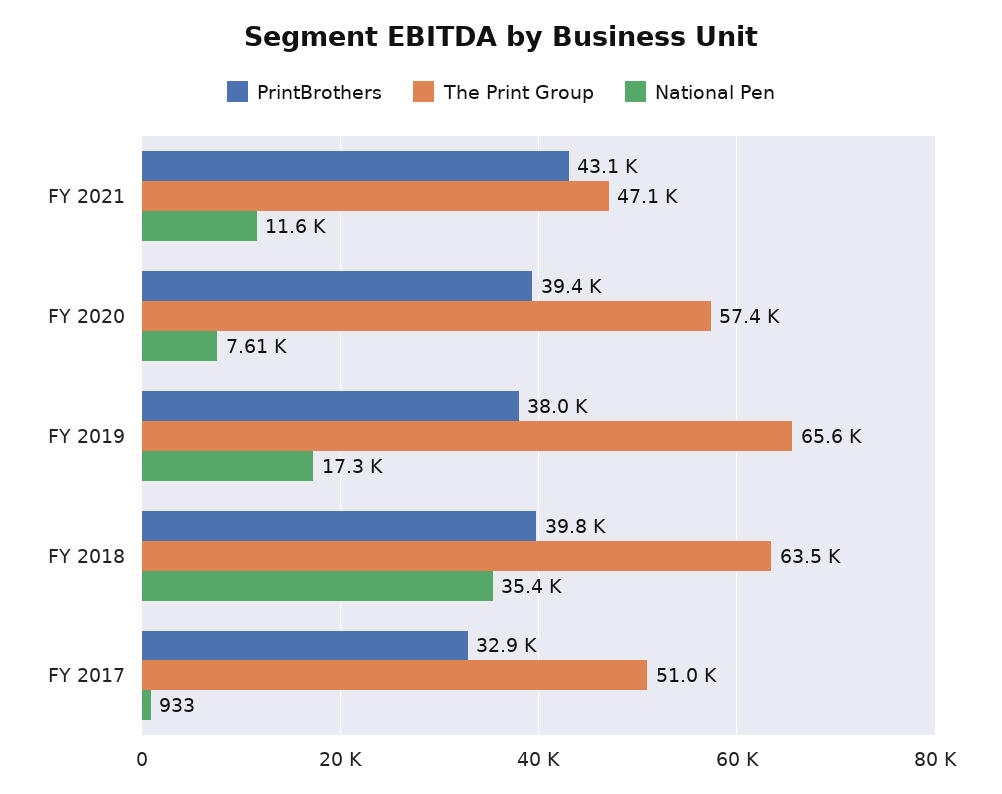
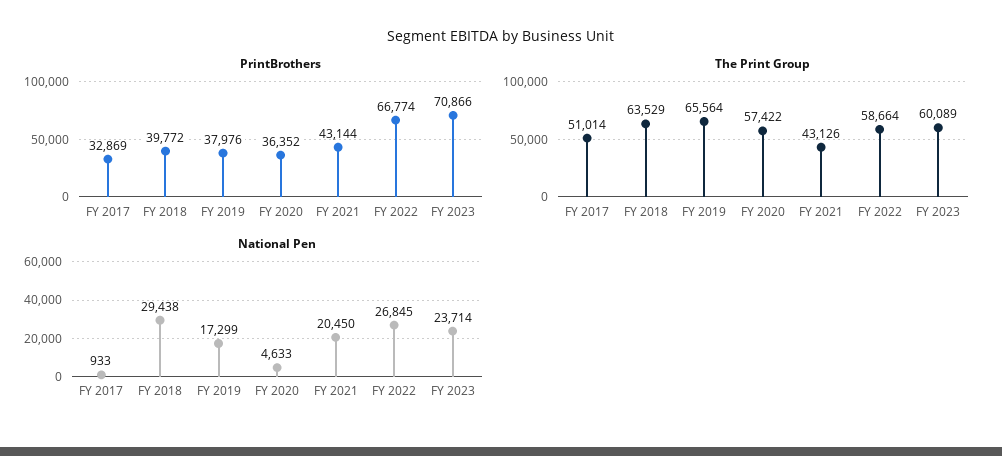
The Print Group, FY 2021: 47100 -> 43126
National Pen, FY 2021: 11600 -> 20450
PrintBrothers, FY 2020: 39400 -> 36352
National Pen, FY 2020: 7610 -> 4633
National Pen, FY 2018: 35400 -> 29438
PrintBrothers, FY 2022: none -> 66774
PrintBrothers, FY 2023: none -> 70866
The Print Group, FY 2022: none -> 58664
The Print Group, FY 2023: none -> 60089
National Pen, FY 2022: none -> 26845
National Pen, FY 2023: none -> 23714

